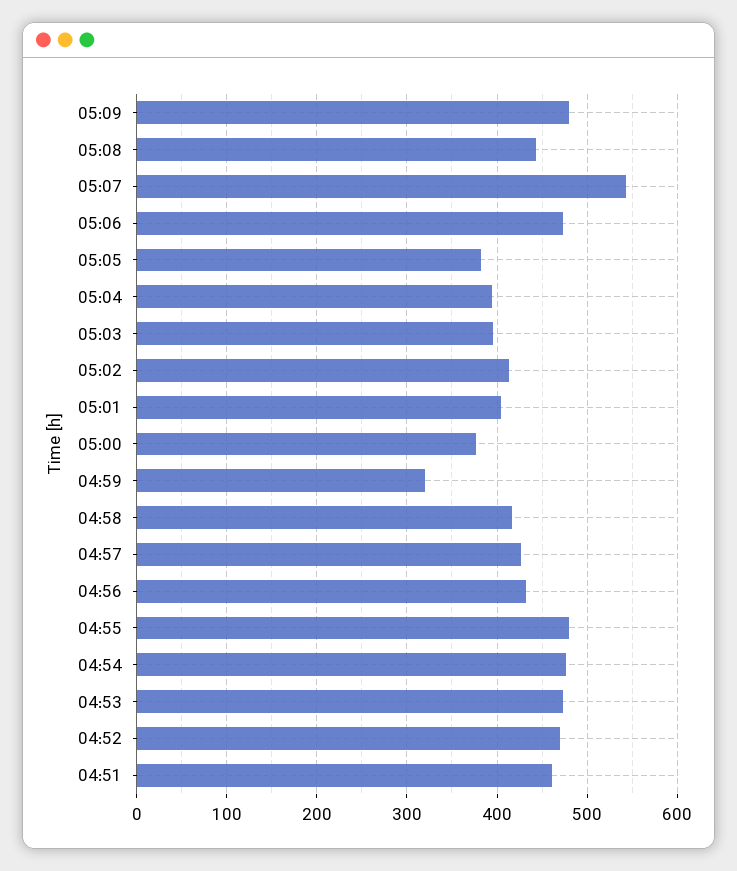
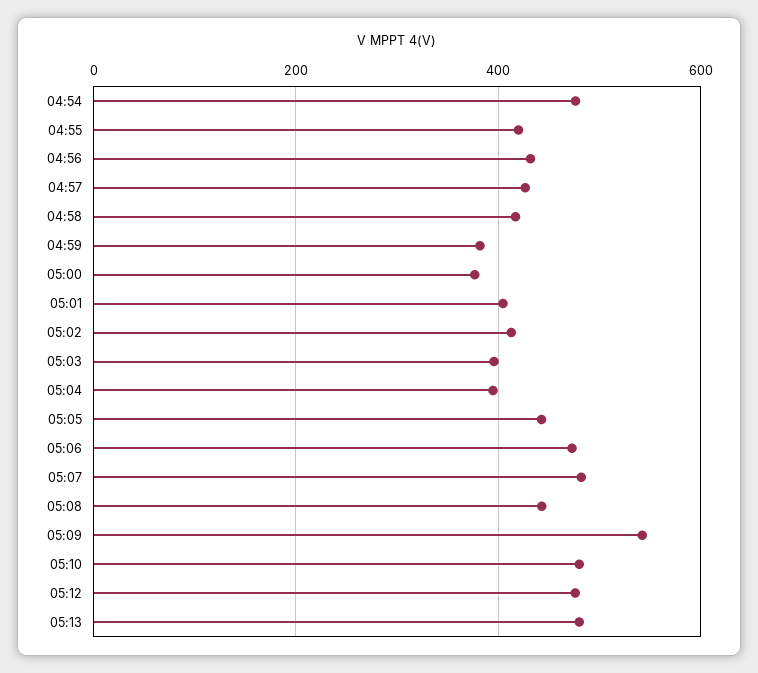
05:09: 480 -> 540
05:07: 540 -> 480
05:05: 380 -> 440
04:59: 320 -> 380
04:55: 480 -> 420
04:53: 470 -> none
04:52: 470 -> none
04:51: 460 -> none
05:10: none -> 480
05:12: none -> 480
05:13: none -> 480

